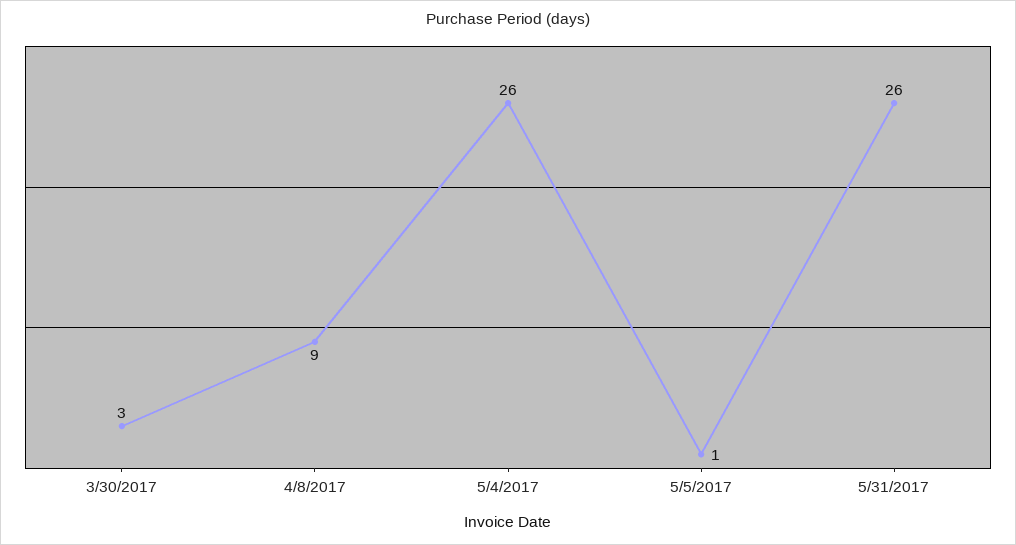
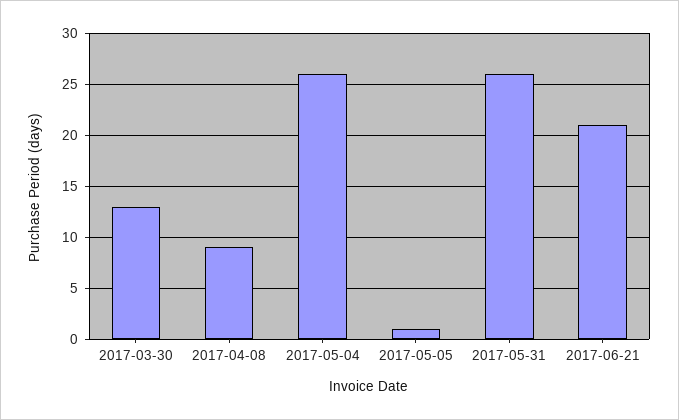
3/30/2017: 3 -> 13
2017-06-21: none -> 21

